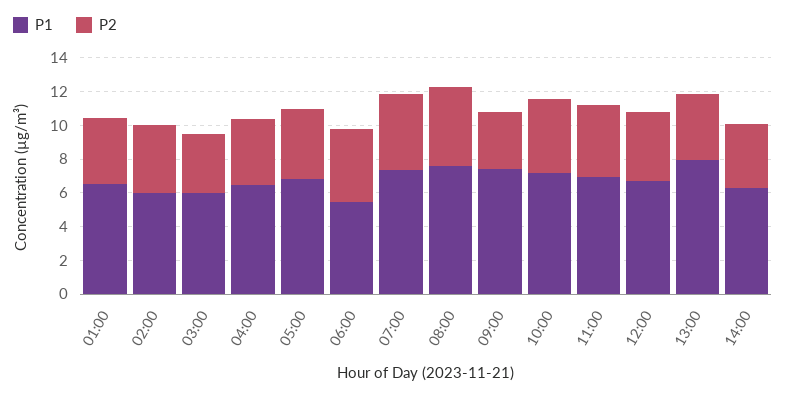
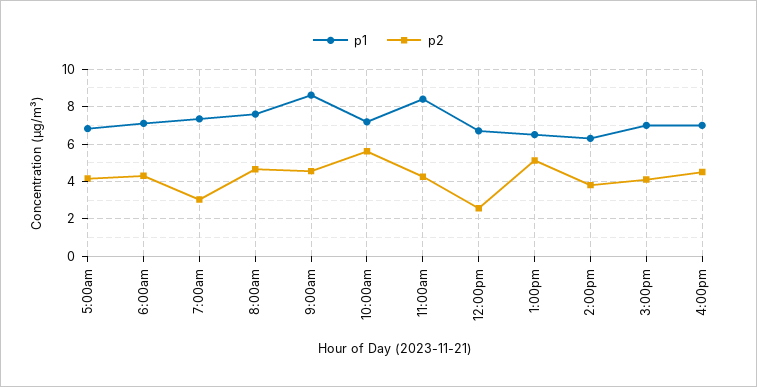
P1, 01:00: 6.5 -> none
P2, 01:00: 4 -> none
P1, 02:00: 6 -> none
P2, 02:00: 4 -> none
P1, 03:00: 6 -> none
P2, 03:00: 3.5 -> none
P1, 04:00: 6.5 -> none
P2, 04:00: 4 -> none
P1, 06:00: 5.5 -> 7
P2, 07:00: 4.5 -> 3
P1, 09:00: 7.5 -> 8.5
P2, 09:00: 3.5 -> 4.5
P2, 10:00: 4.5 -> 5.5
P1, 11:00: 7 -> 8.5
P2, 12:00: 4 -> 2.5
P1, 13:00: 8 -> 6.5
P2, 13:00: 4 -> 5
P1, 3:00pm: none -> 7
P2, 3:00pm: none -> 4
P1, 4:00pm: none -> 7
P2, 4:00pm: none -> 4.5

